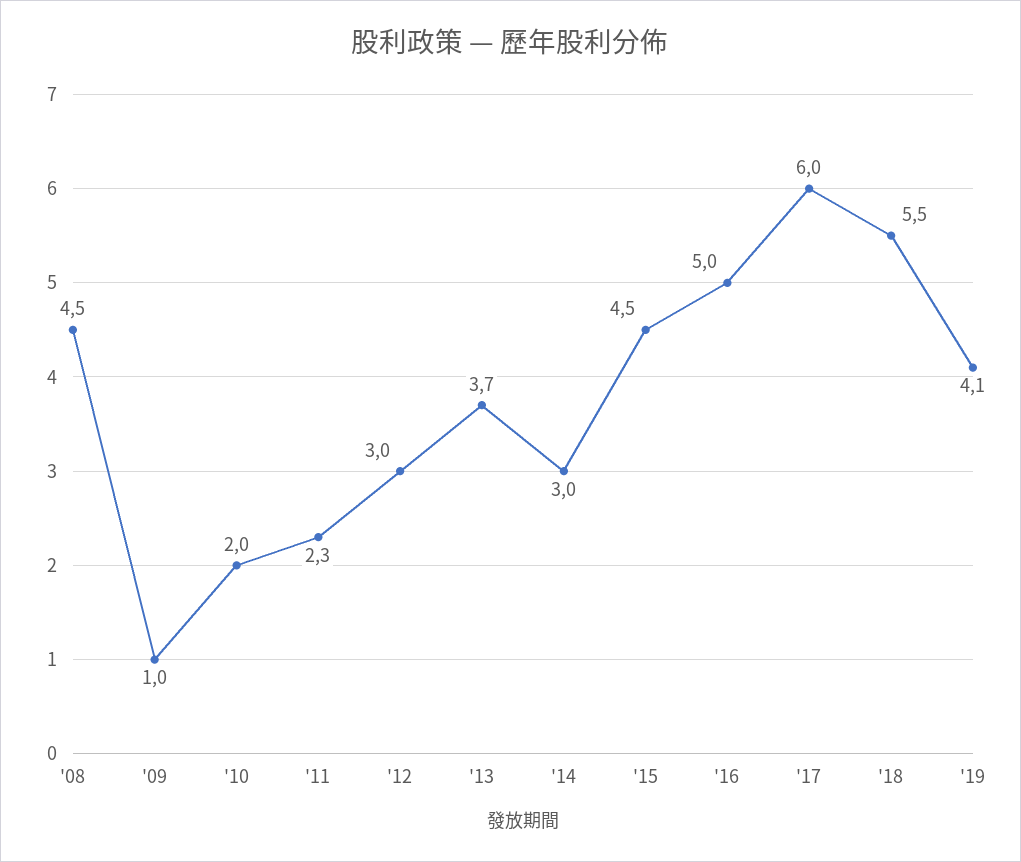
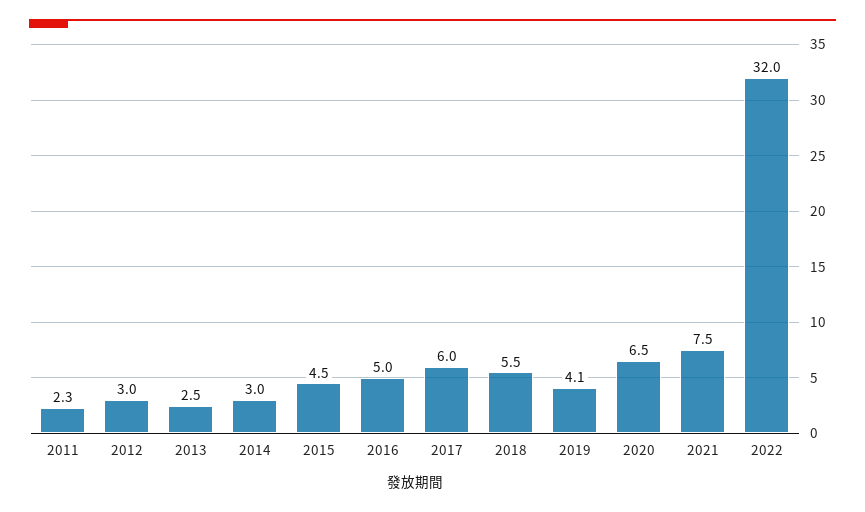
'08: 4.5 -> none
'09: 1 -> none
'10: 2 -> none
'13: 3.7 -> 2.5
2020: none -> 6.5
2021: none -> 7.5
2022: none -> 32

